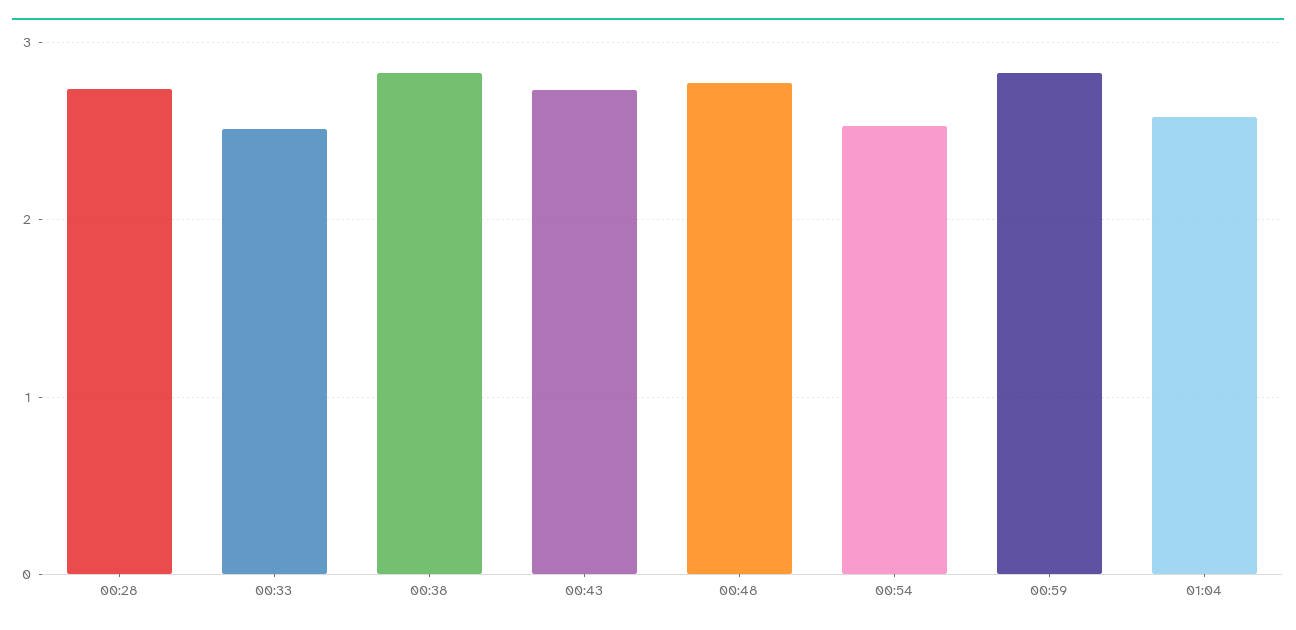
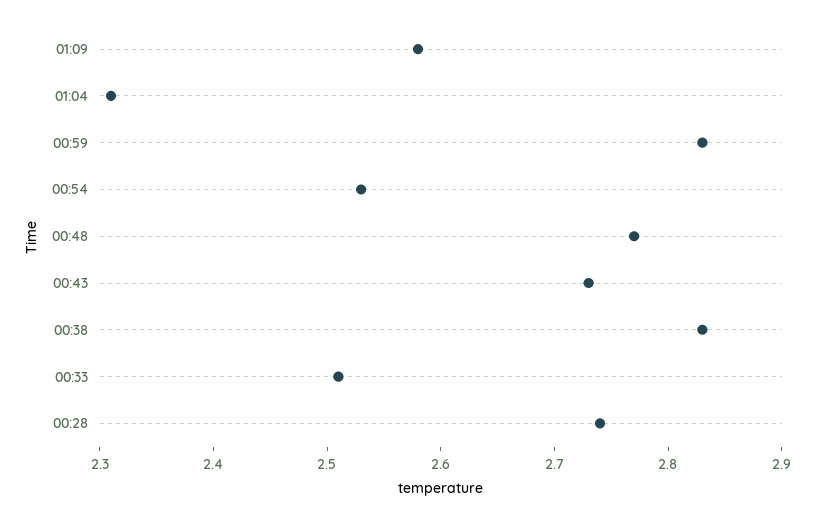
01:04: 2.6 -> 2.31
01:09: none -> 2.58

